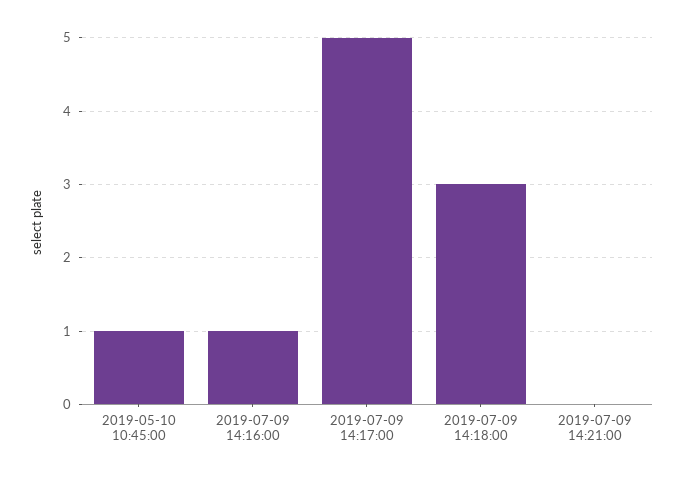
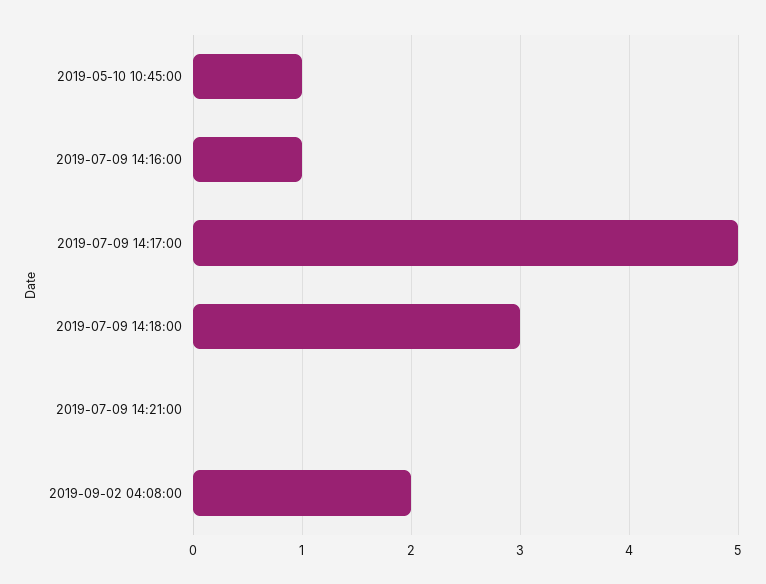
2019-09-02 04:08:00: none -> 2

